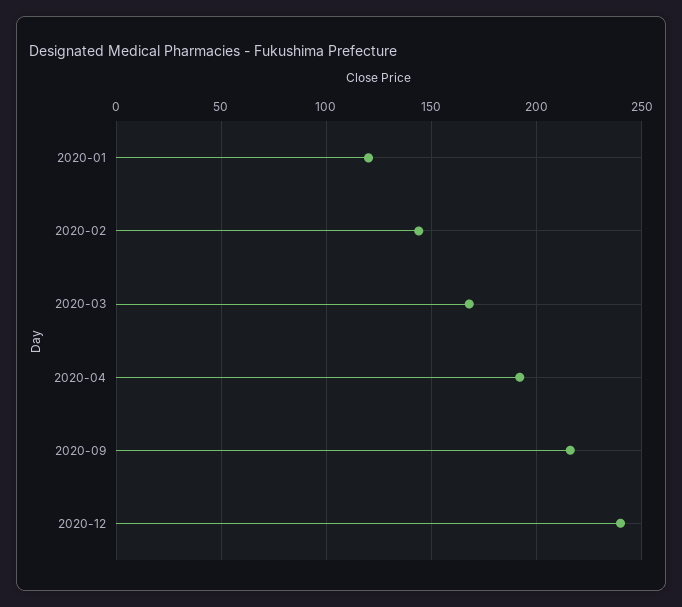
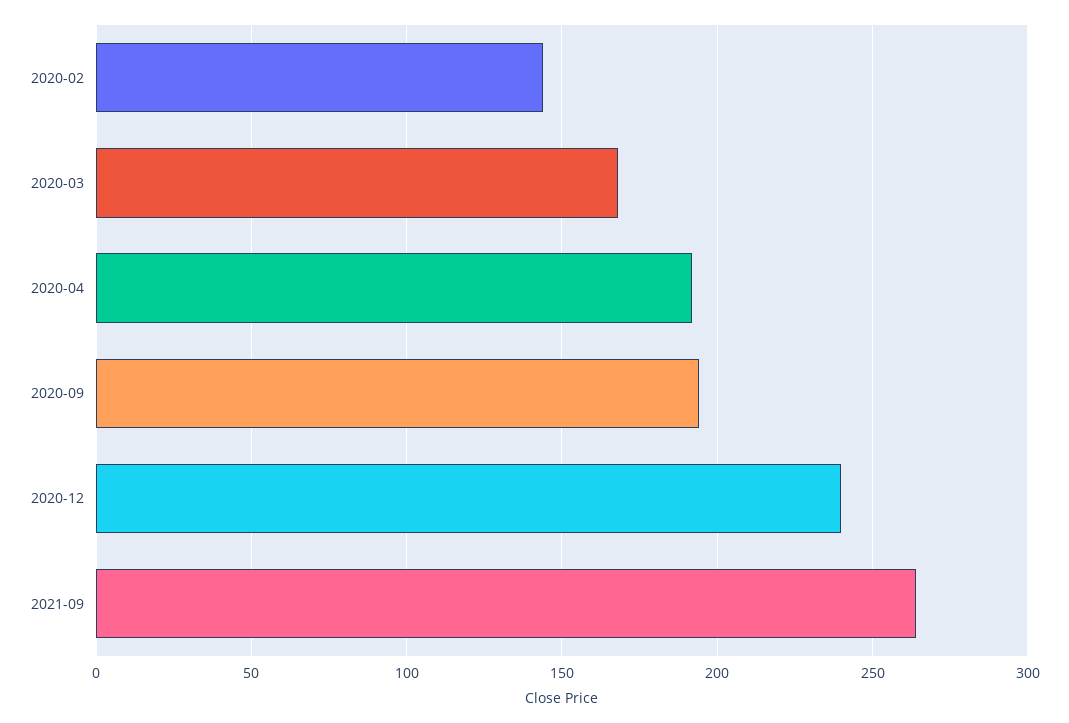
2020-01: 120 -> none
2020-09: 215 -> 195
2021-09: none -> 265

